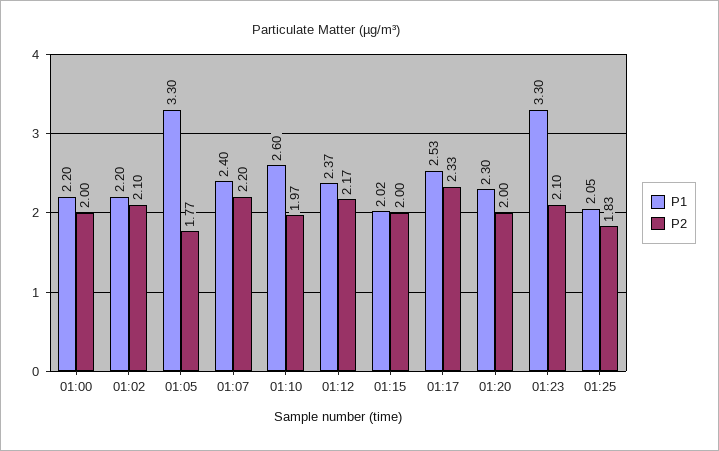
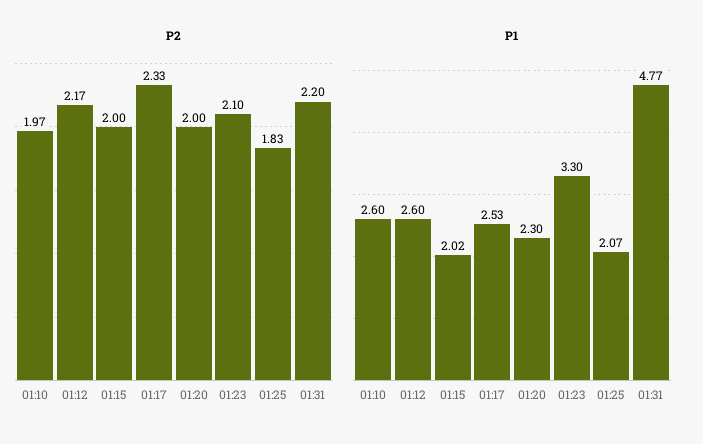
P1, 01:00: 2.2 -> none
P2, 01:00: 2 -> none
P1, 01:02: 2.2 -> none
P2, 01:02: 2.1 -> none
P1, 01:05: 3.3 -> none
P2, 01:05: 1.77 -> none
P1, 01:07: 2.4 -> none
P2, 01:07: 2.2 -> none
P1, 01:12: 2.37 -> 2.6
P1, 01:25: 2.05 -> 2.07
P2, 01:31: none -> 2.2
P1, 01:31: none -> 4.77

